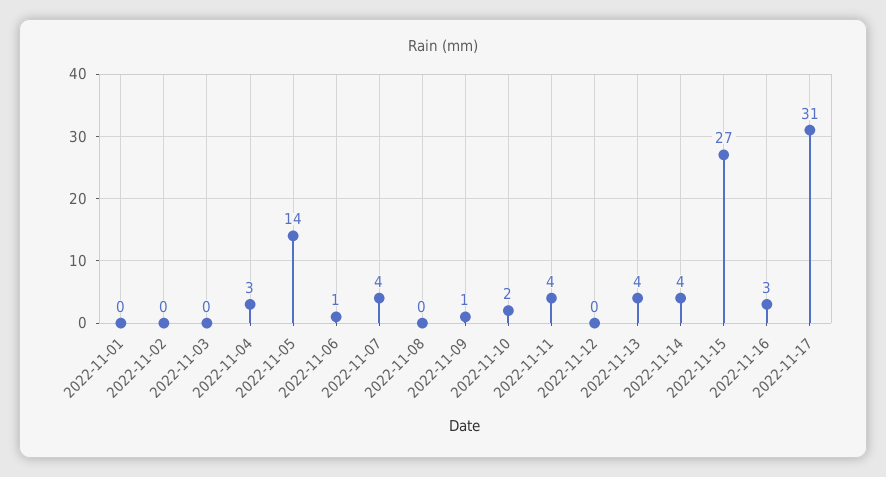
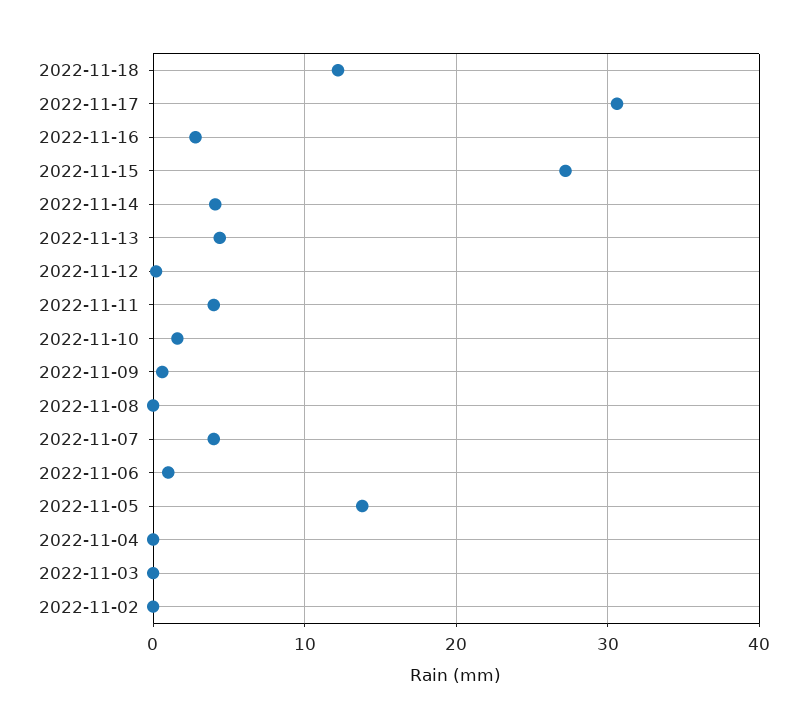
2022-11-01: 0 -> none
2022-11-04: 3 -> 0
2022-11-18: none -> 12

